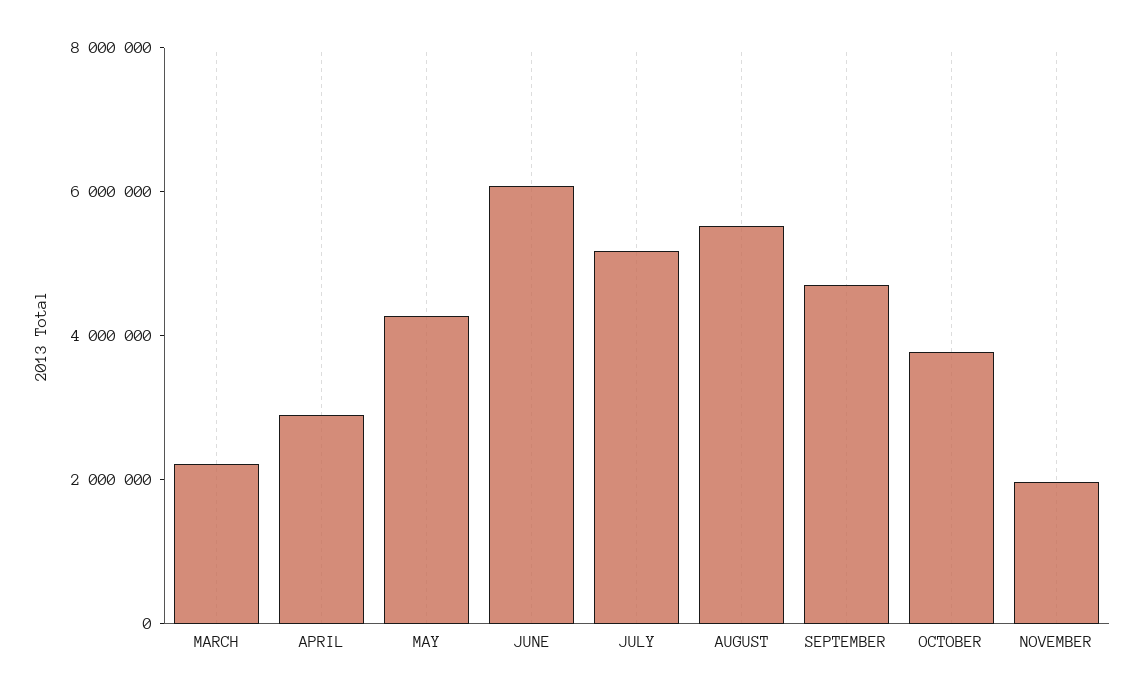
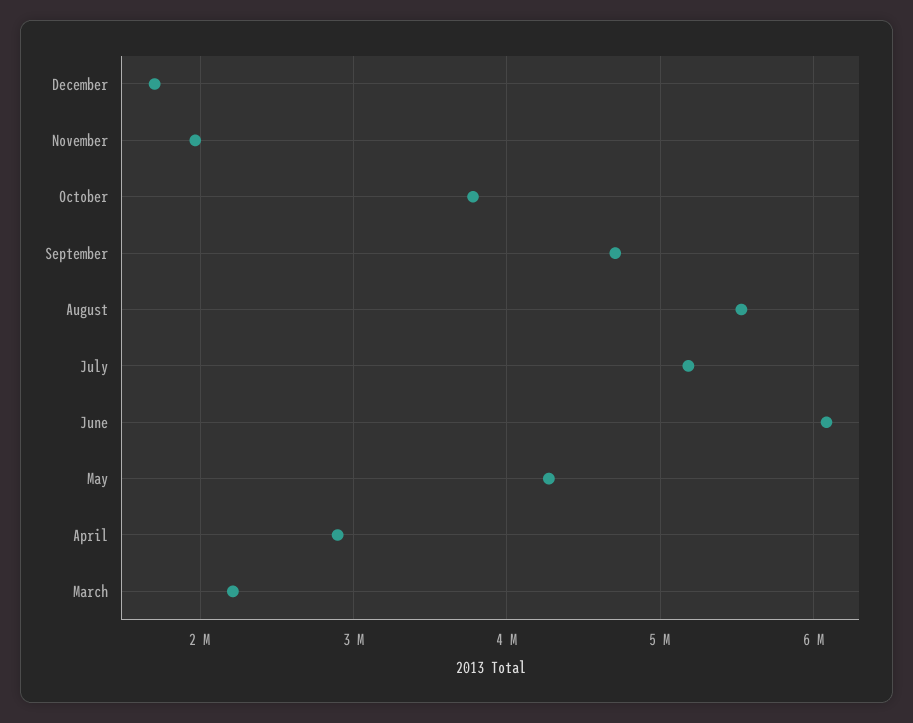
December: none -> 1700000

